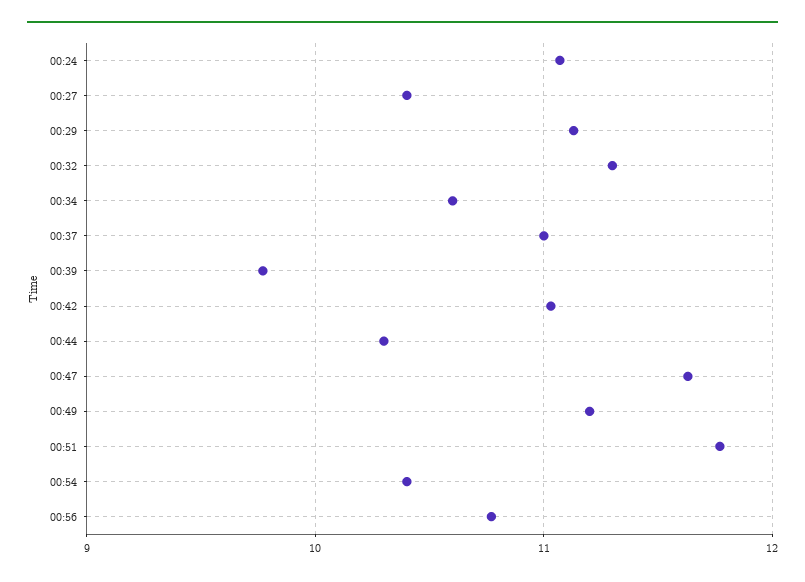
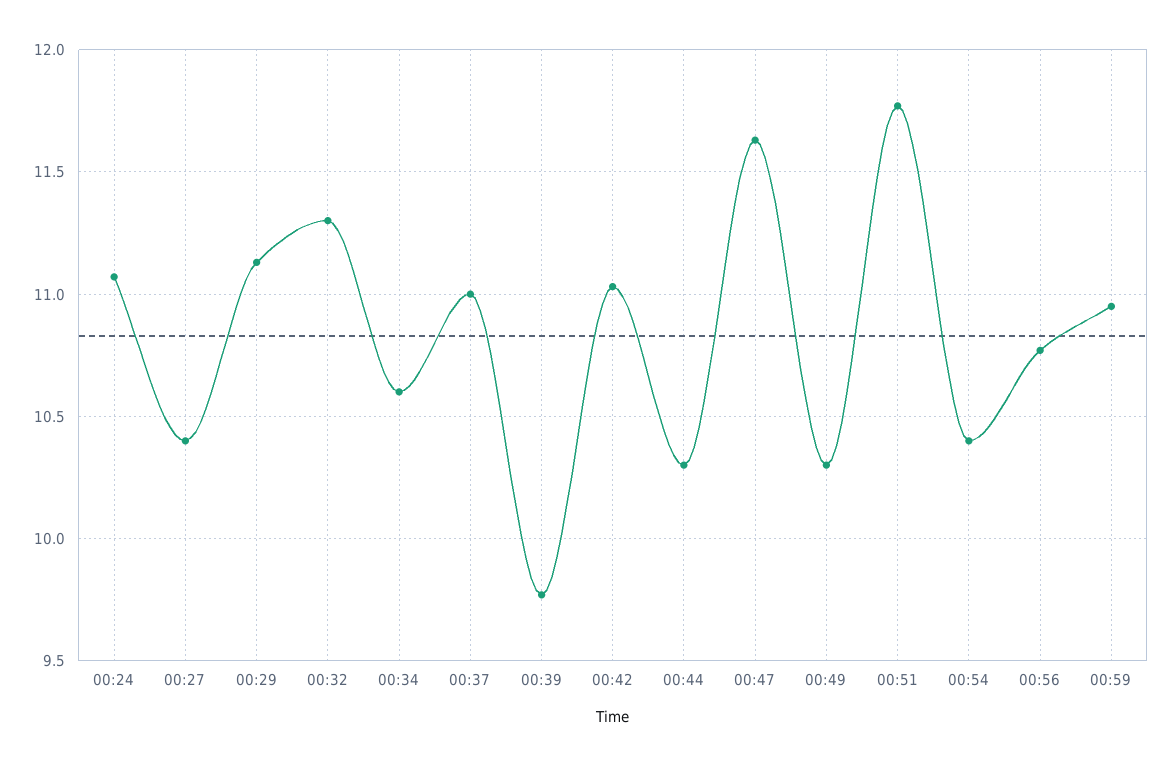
00:49: 11.2 -> 10.3
00:59: none -> 10.95

